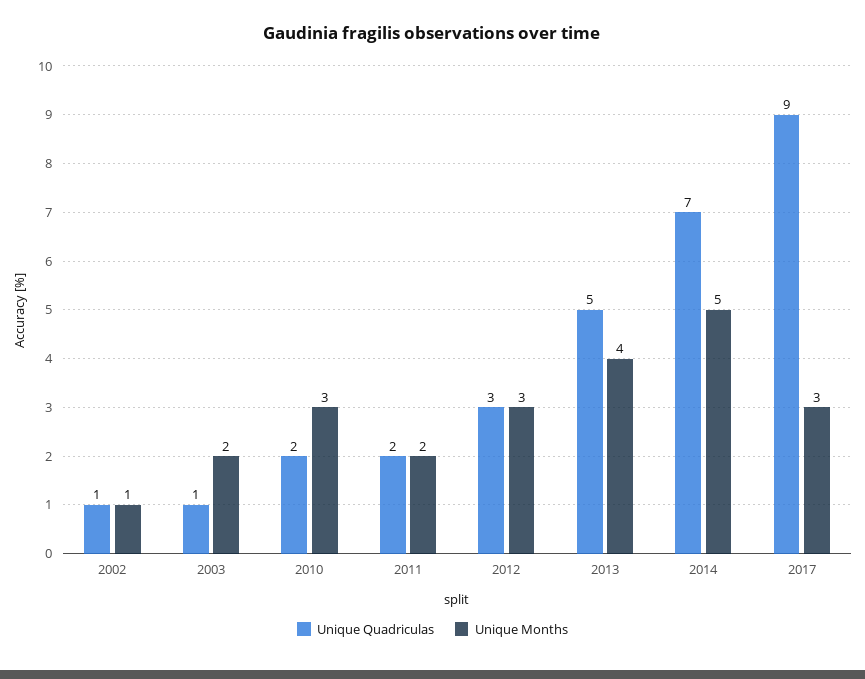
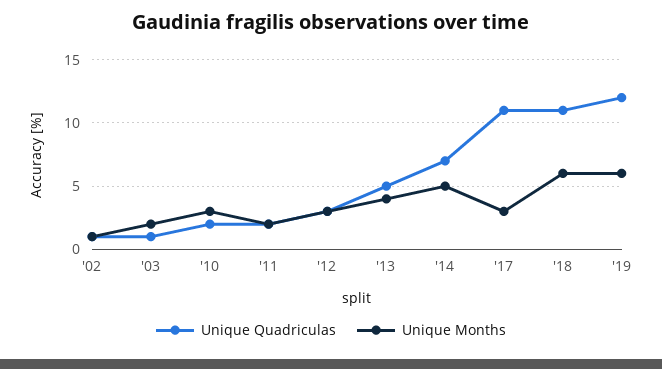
Unique Quadriculas, 2017: 9 -> 11
Unique Quadriculas, '18: none -> 11
Unique Months, '18: none -> 6
Unique Quadriculas, '19: none -> 12
Unique Months, '19: none -> 6

